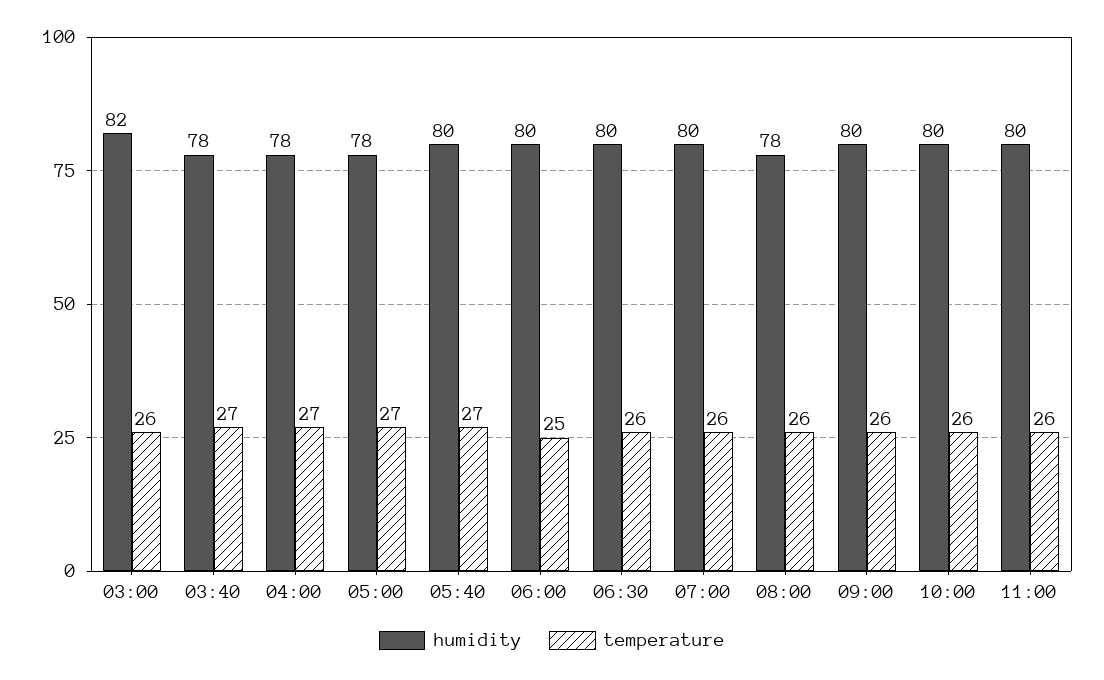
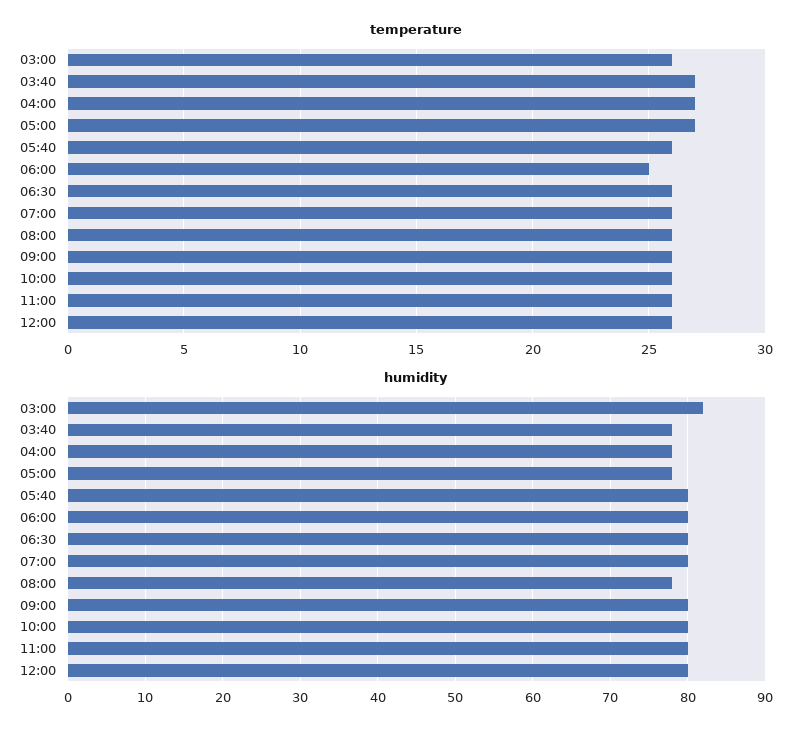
temperature, 05:40: 27 -> 26
temperature, 12:00: none -> 26
humidity, 12:00: none -> 80

